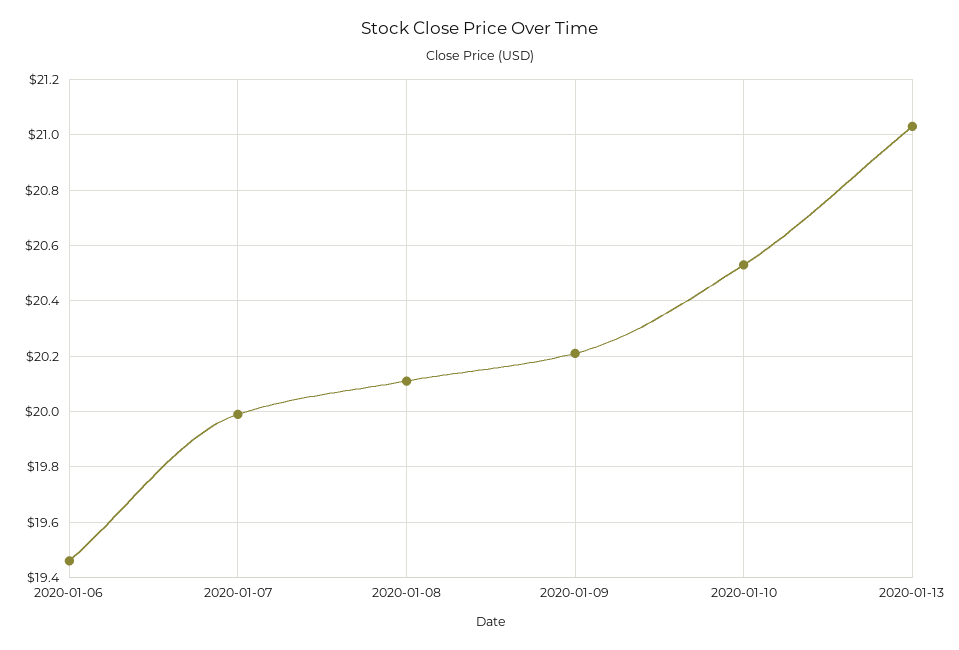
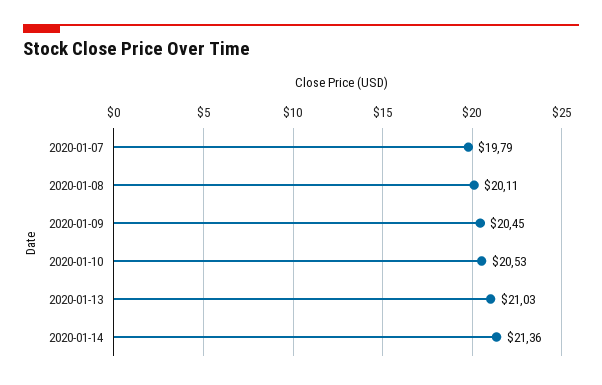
2020-01-06: 19.45 -> none
2020-01-07: 20 -> 19.79
2020-01-09: 20.2 -> 20.45
2020-01-14: none -> 21.36

